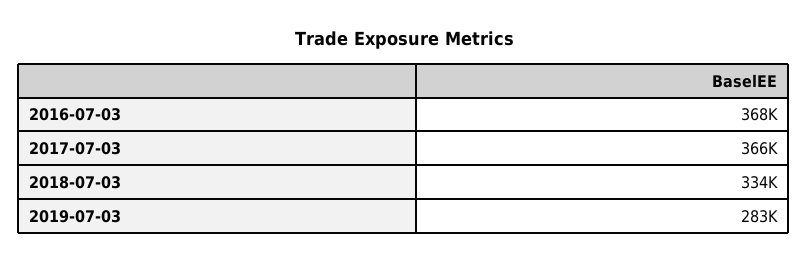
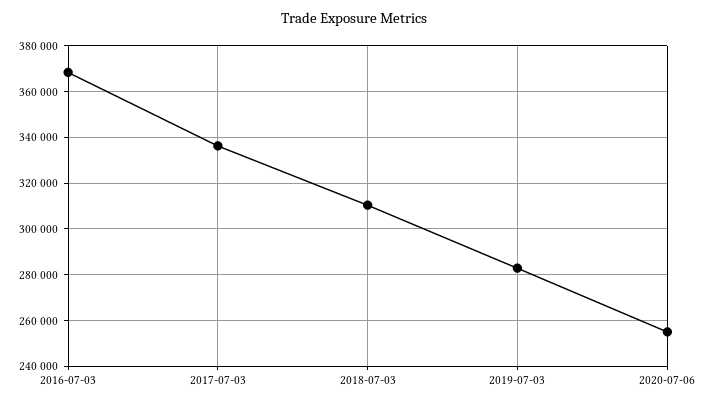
2017-07-03: 366000 -> 335000
2018-07-03: 334000 -> 310000
2020-07-06: none -> 255000

